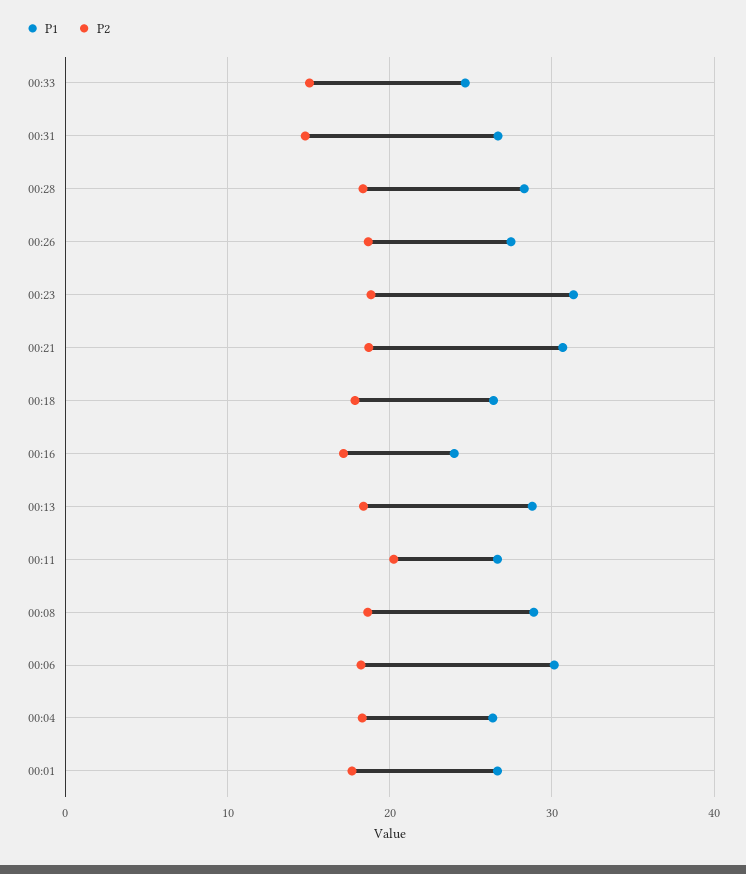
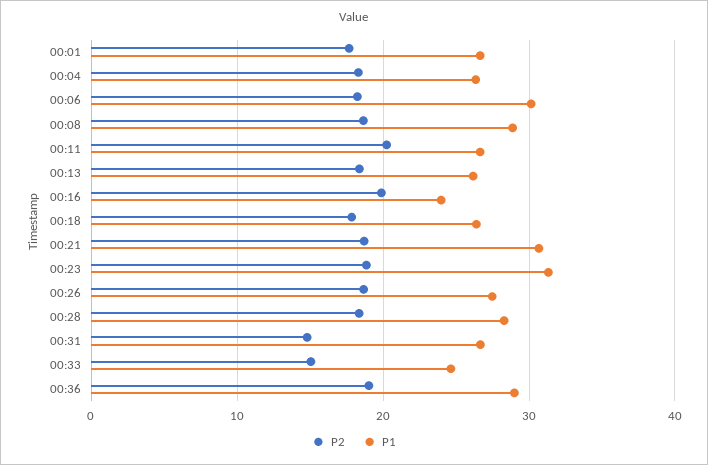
P2, 00:16: 17 -> 20
P1, 00:13: 29 -> 26
P2, 00:36: none -> 19
P1, 00:36: none -> 29

